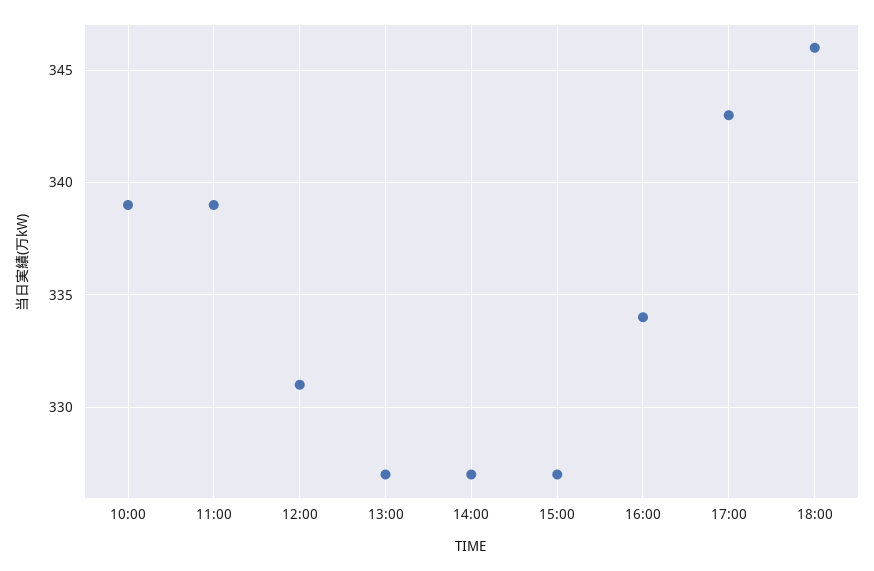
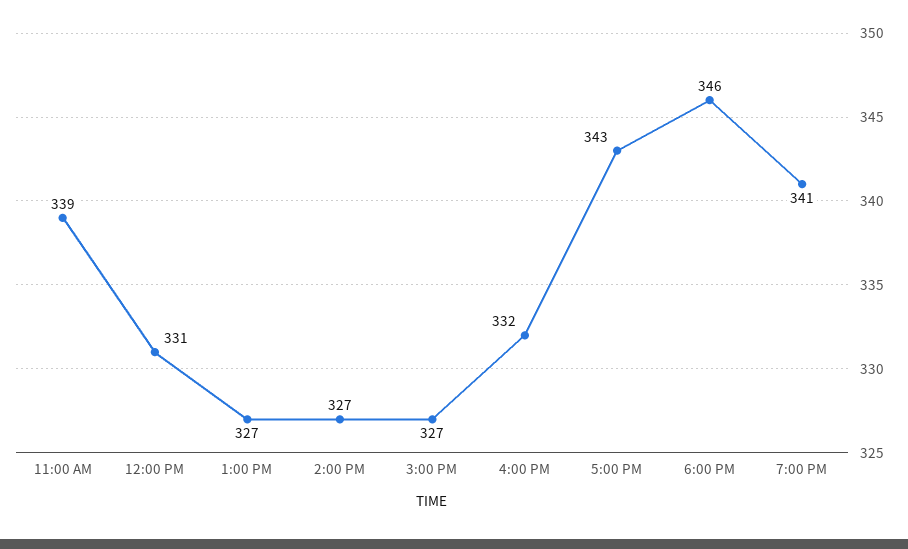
10:00: 339 -> none
16:00: 334 -> 332
7:00 PM: none -> 341

